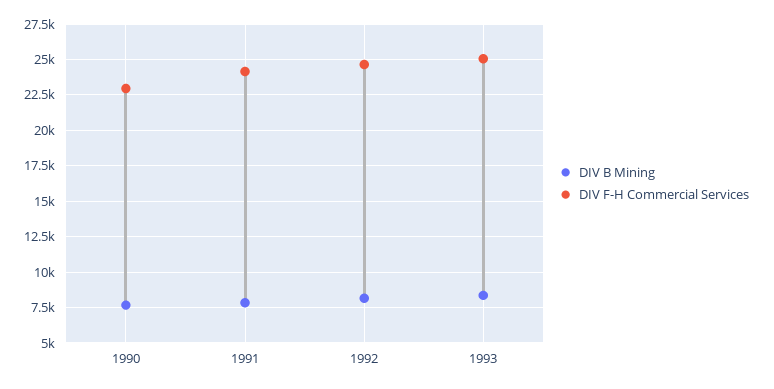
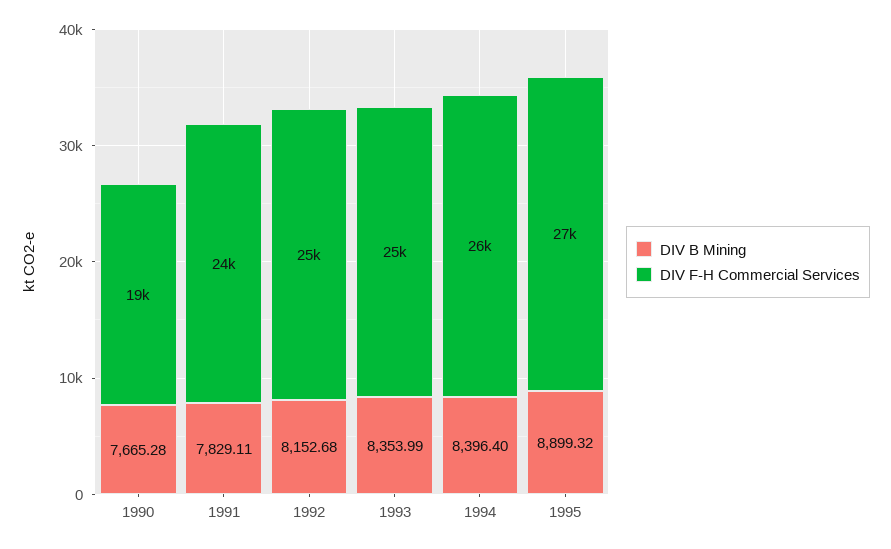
DIV F-H Commercial Services, 1990: 23000 -> 19000
DIV B Mining, 1994: none -> 8396.4
DIV F-H Commercial Services, 1994: none -> 26000
DIV B Mining, 1995: none -> 8899.32
DIV F-H Commercial Services, 1995: none -> 27000

